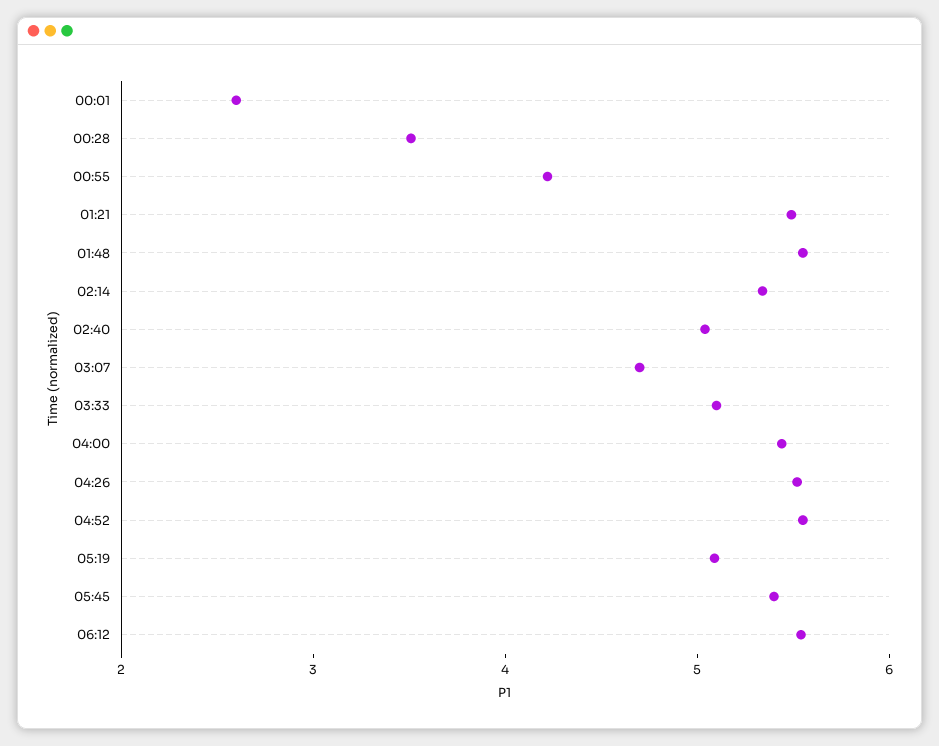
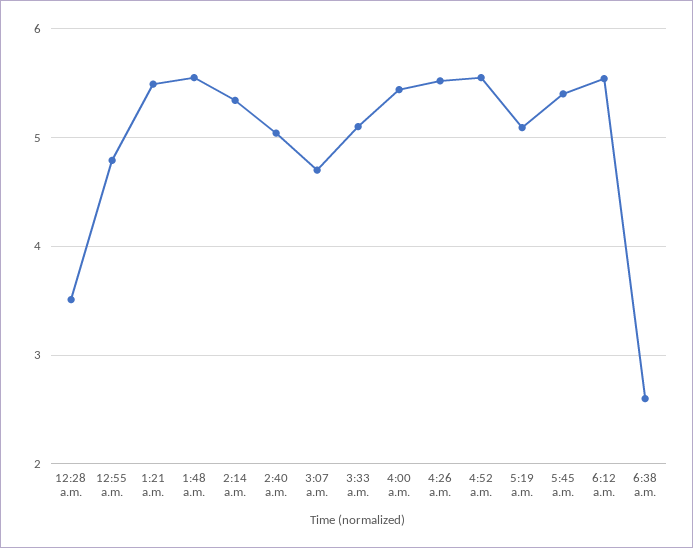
00:01: 2.6 -> none
00:55: 4.2 -> 4.8
6:38 a.m.: none -> 2.6

